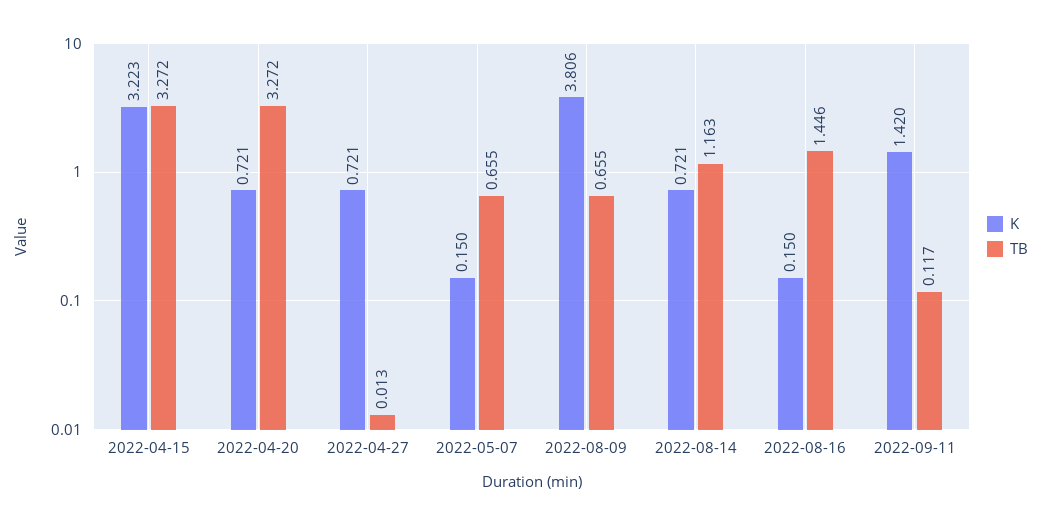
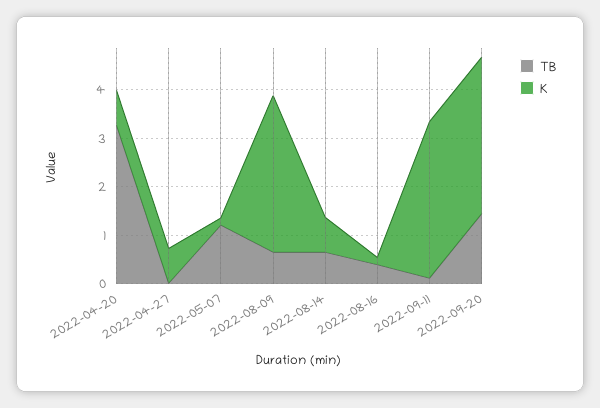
K, 2022-04-15: 3.223 -> none
TB, 2022-04-15: 3.272 -> none
TB, 2022-05-07: 0.655 -> 1.2
K, 2022-08-09: 3.806 -> 3.2
TB, 2022-08-14: 1.163 -> 0.6
TB, 2022-08-16: 1.446 -> 0.4
K, 2022-09-11: 1.42 -> 3.2
TB, 2022-09-20: none -> 1.4
K, 2022-09-20: none -> 3.2

